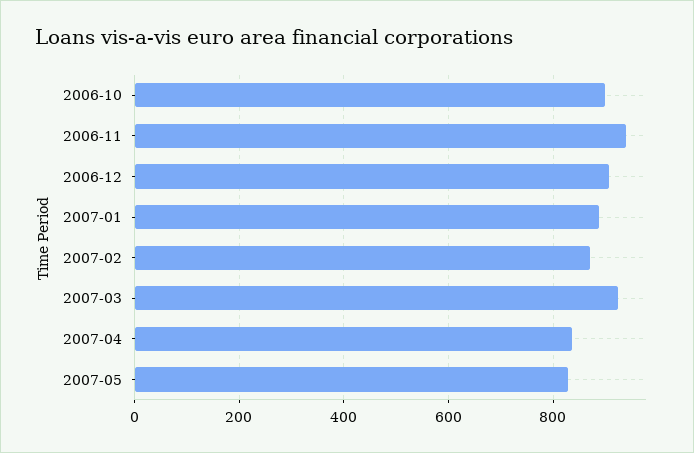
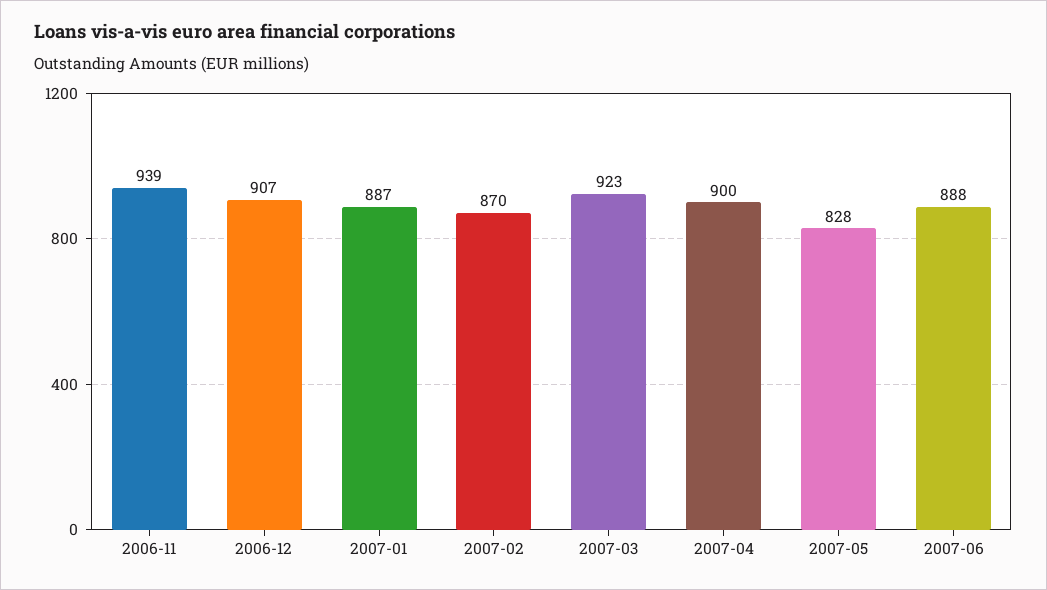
2006-10: 900 -> none
2007-04: 840 -> 900
2007-06: none -> 888

